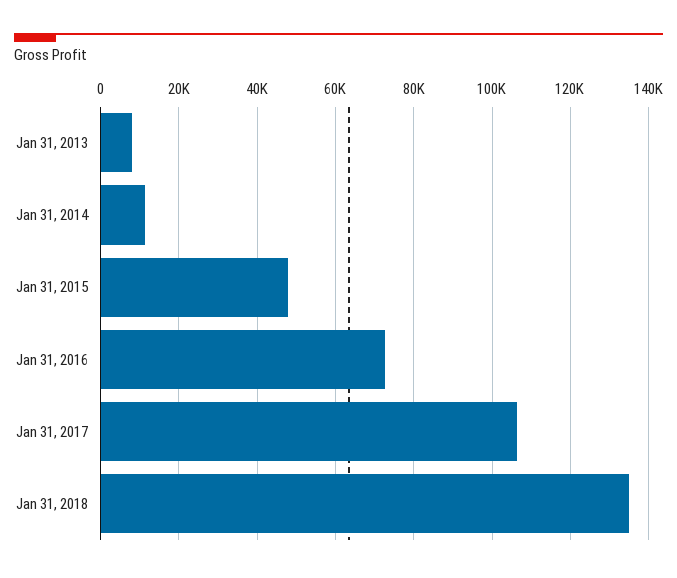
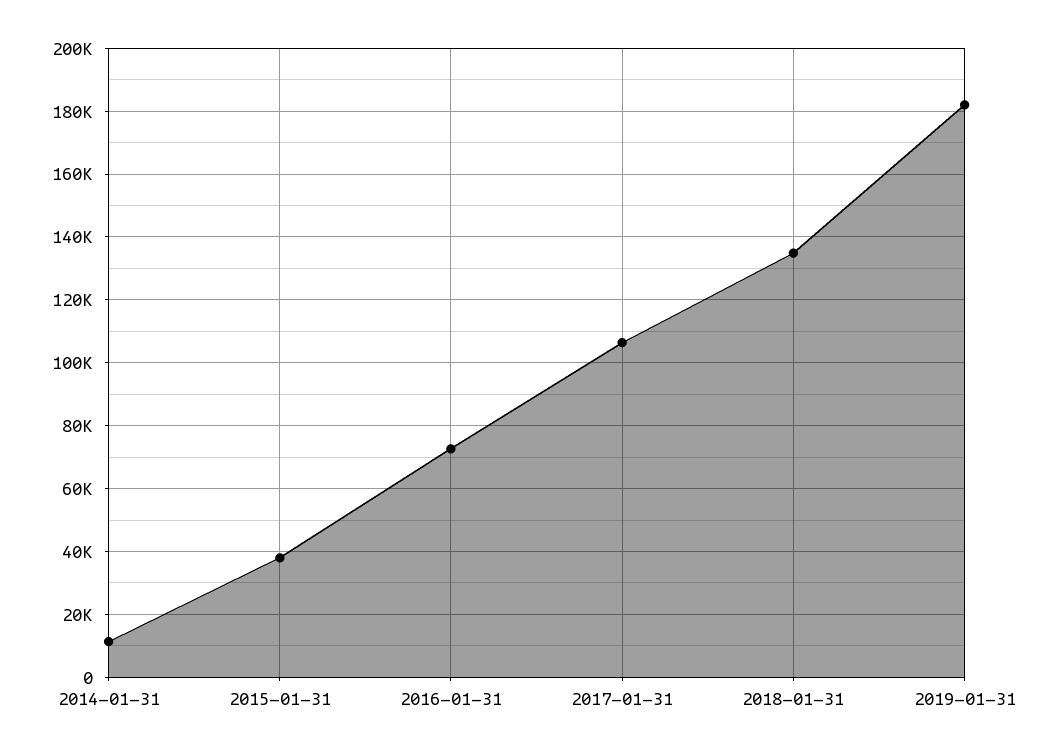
Jan 31, 2013: 8000 -> none
Jan 31, 2015: 48000 -> 38000
2019-01-31: none -> 182000

